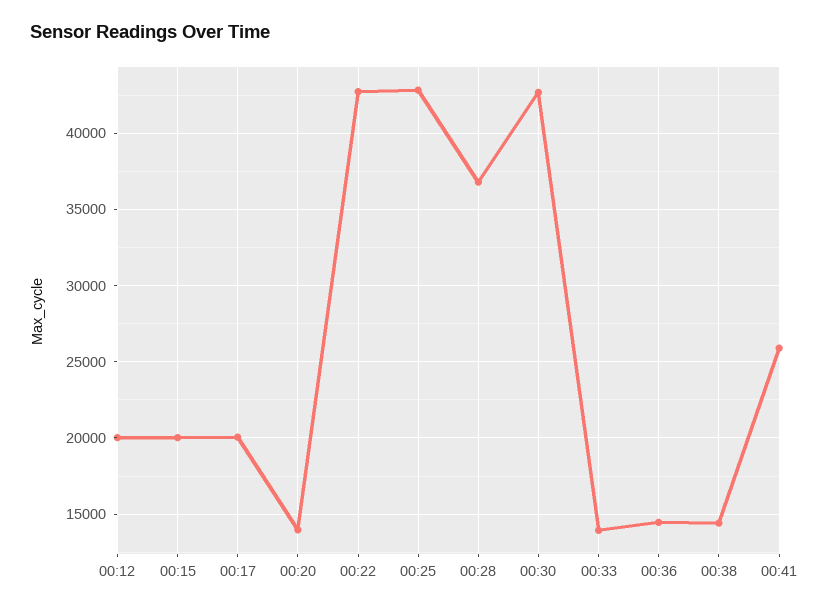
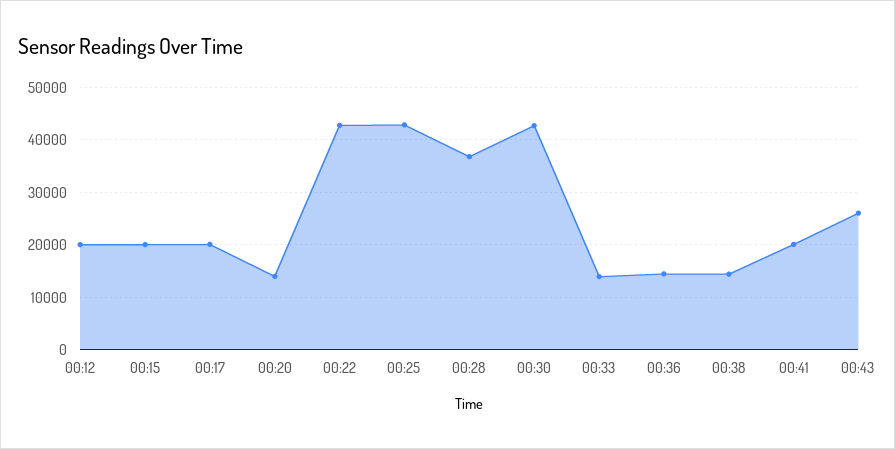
00:41: 26000 -> 20000
00:43: none -> 26000

